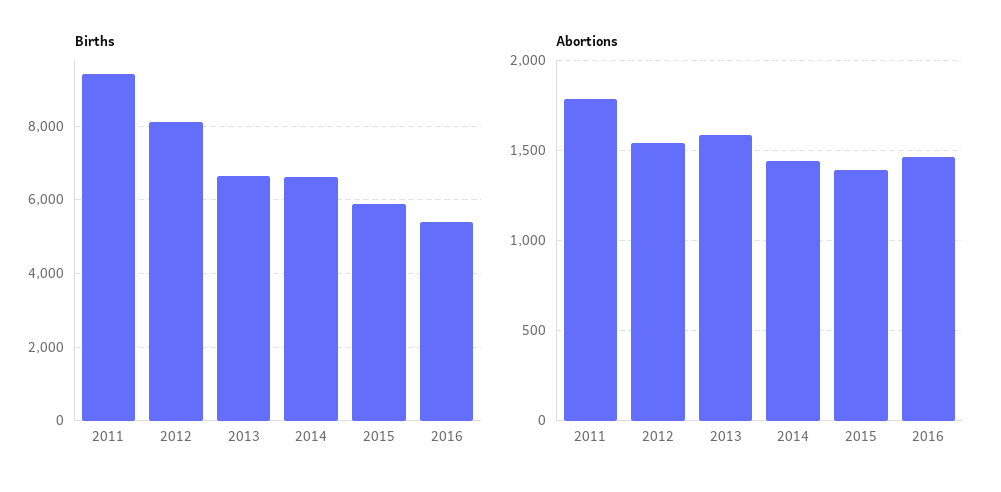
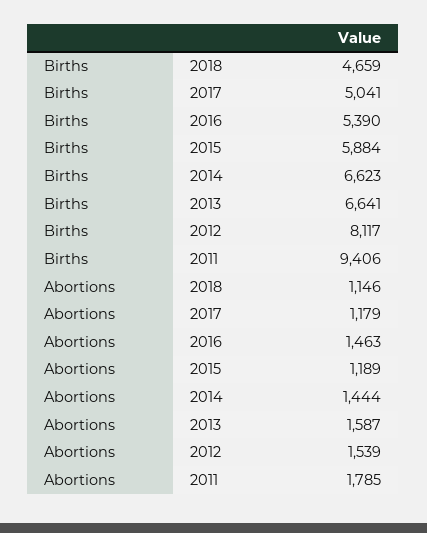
Abortions, 2015: 1400 -> 1189
Births, 2018: none -> 4659
Births, 2017: none -> 5041
Abortions, 2018: none -> 1146
Abortions, 2017: none -> 1179

